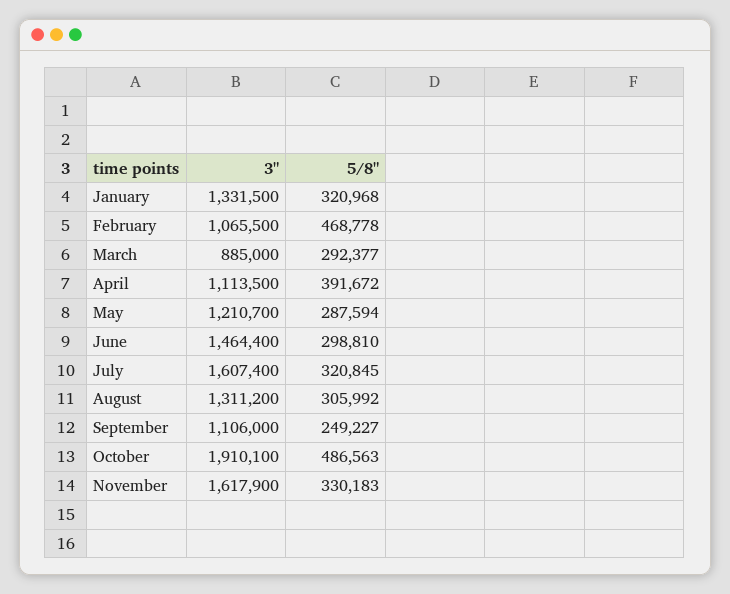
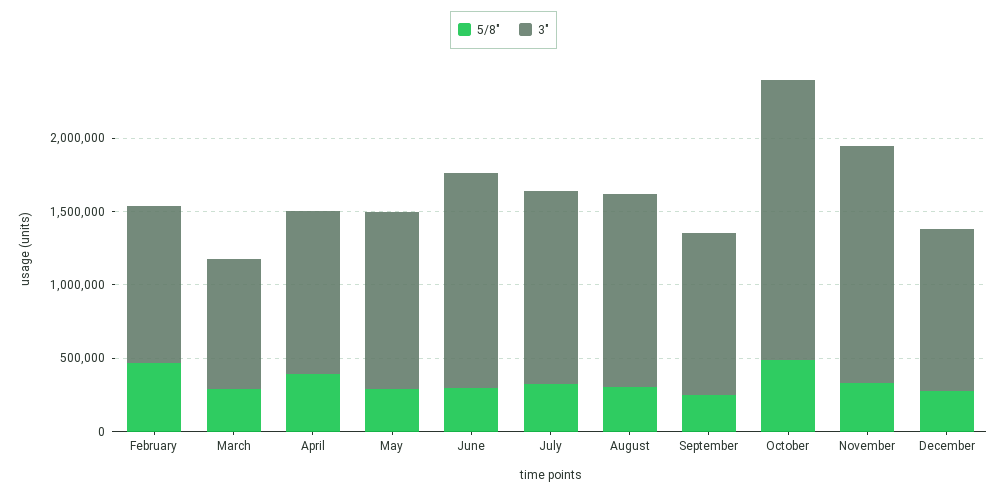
3", January: 1331500 -> none
5/8", January: 320968 -> none
3", July: 1607400 -> 1300000
5/8", December: none -> 300000
3", December: none -> 1100000

